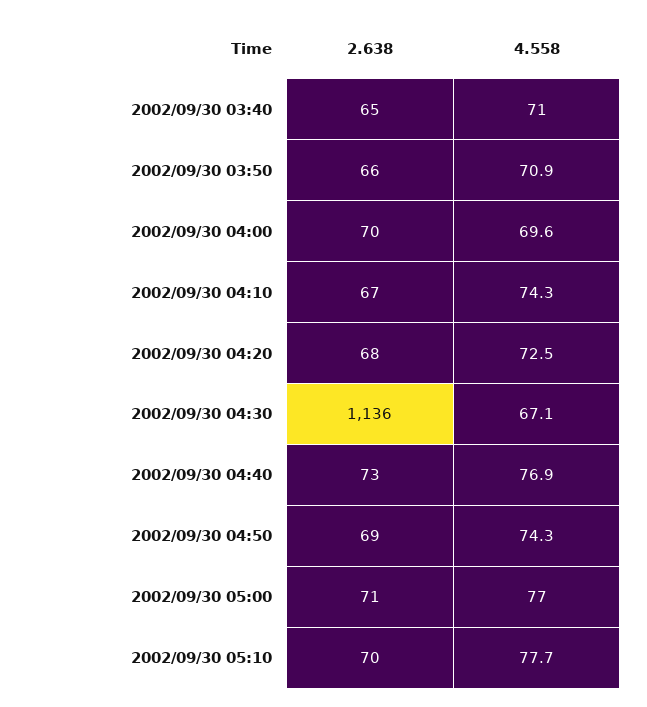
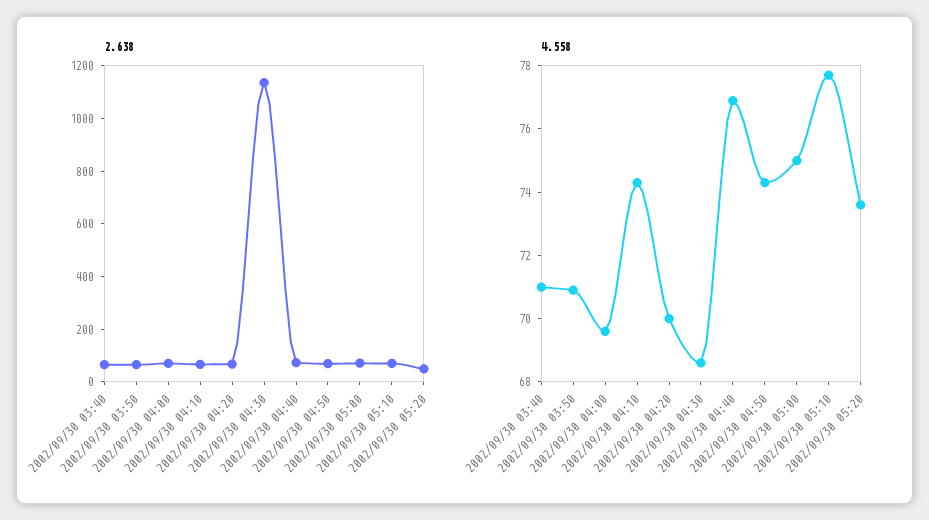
4.558, 2002/09/30 04:20: 72.5 -> 70
4.558, 2002/09/30 04:30: 67.1 -> 68.5
4.558, 2002/09/30 05:00: 77 -> 75
2.638, 2002/09/30 05:20: none -> 50
4.558, 2002/09/30 05:20: none -> 73.5

